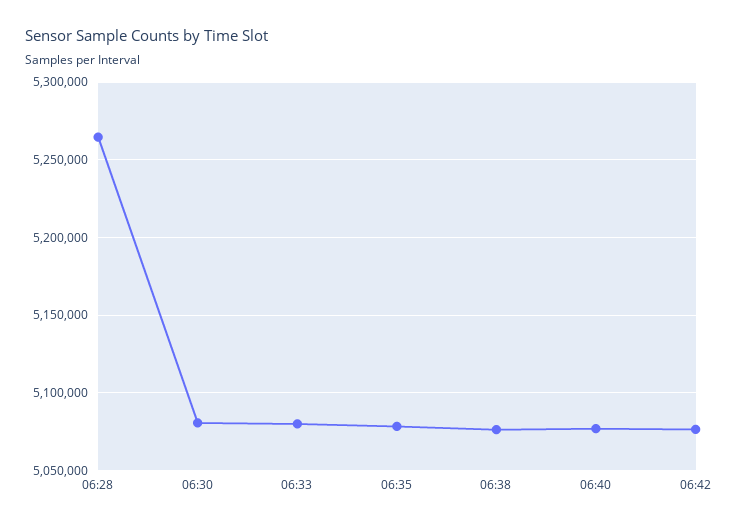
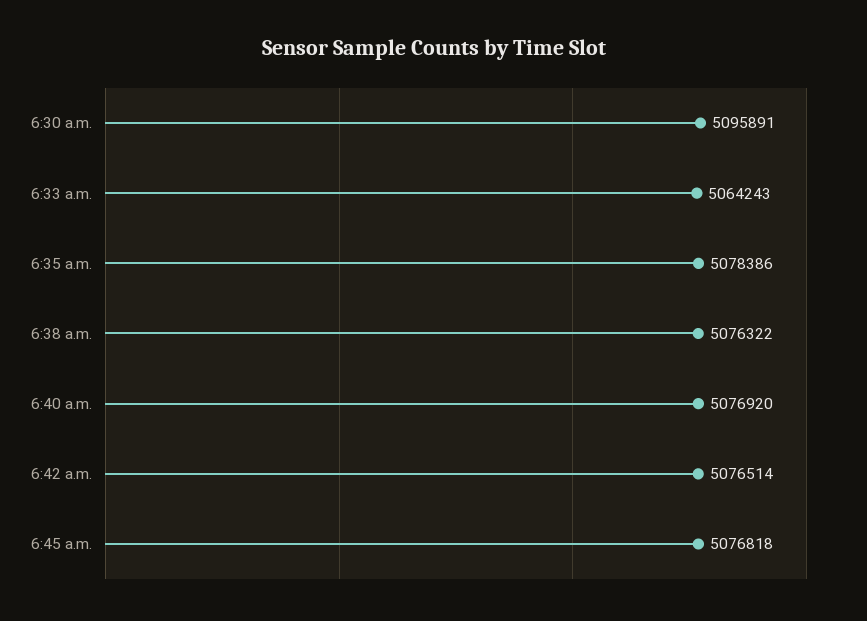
06:28: 5265000 -> none
06:30: 5080000 -> 5095891
06:33: 5080000 -> 5064243
6:45 a.m.: none -> 5076818

